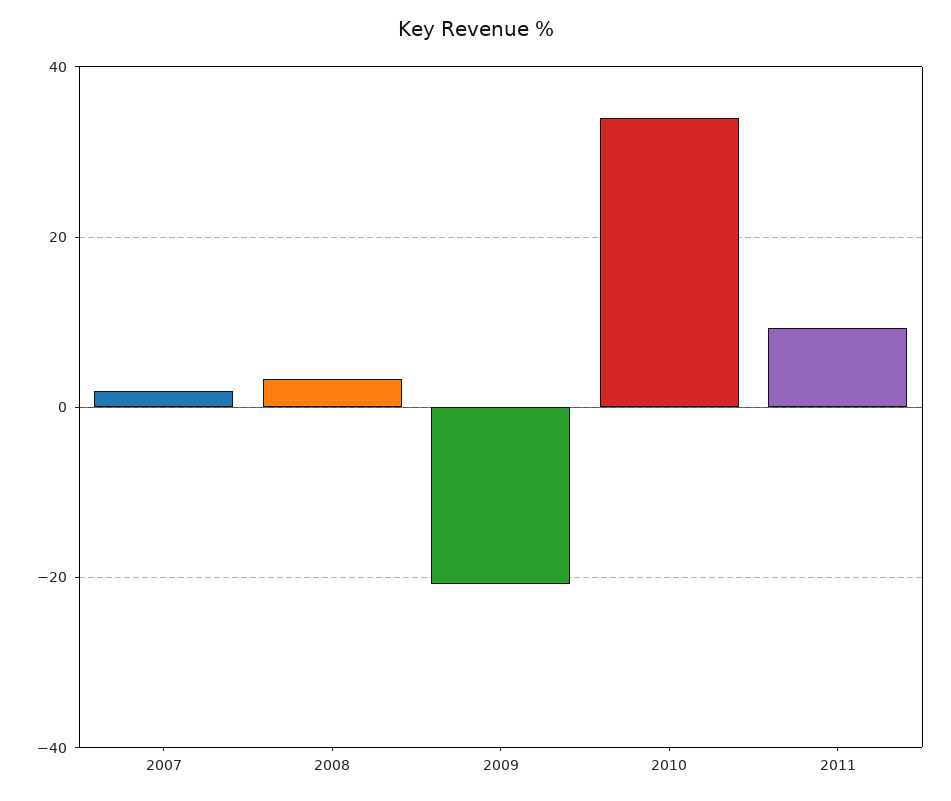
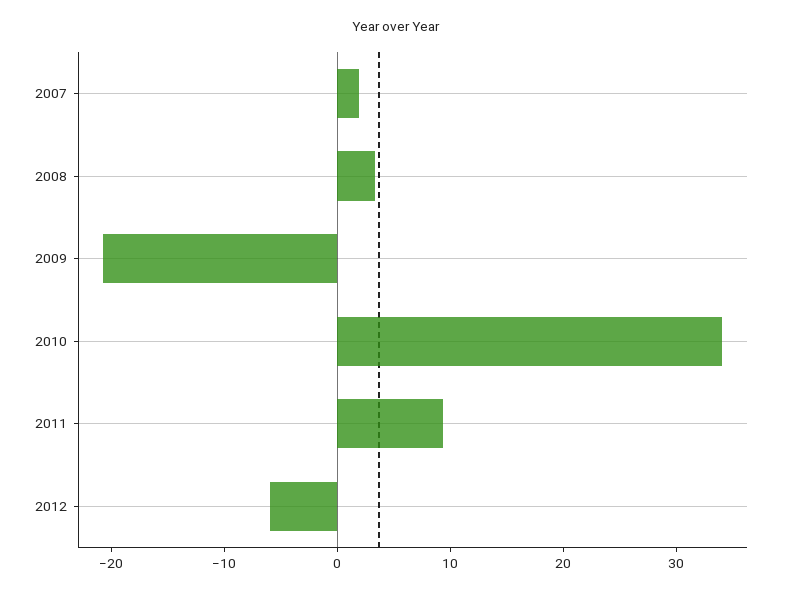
2012: none -> -6

